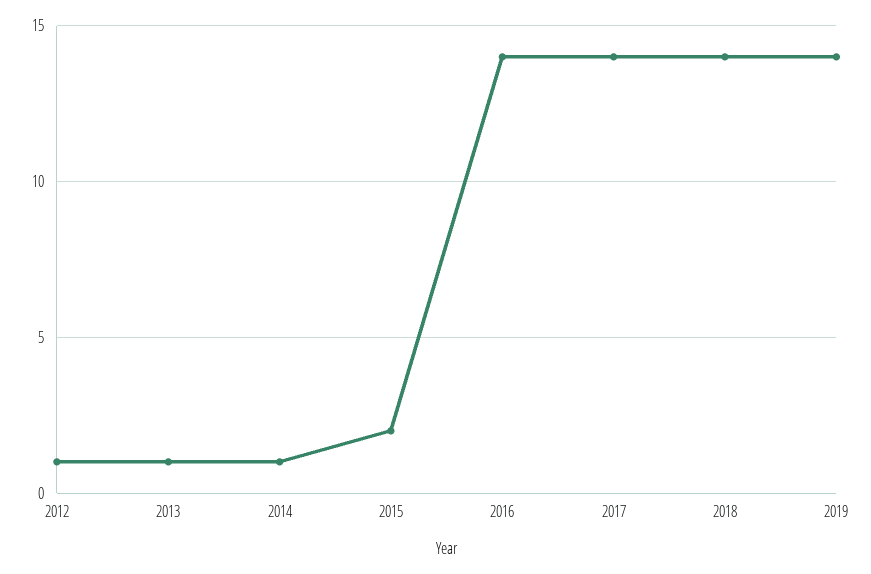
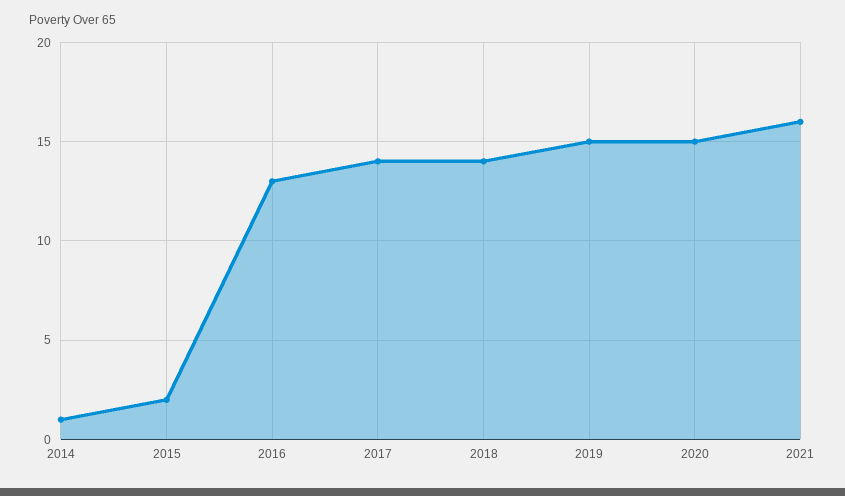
2012: 1 -> none
2013: 1 -> none
2016: 14 -> 13
2019: 14 -> 15
2020: none -> 15
2021: none -> 16

